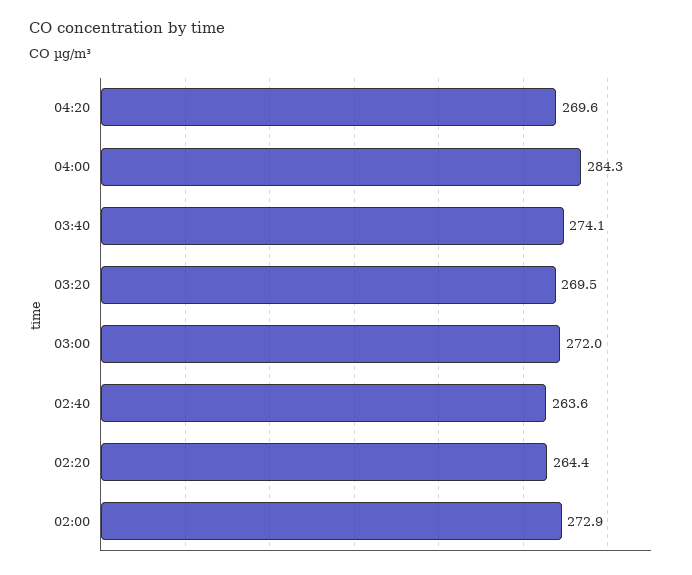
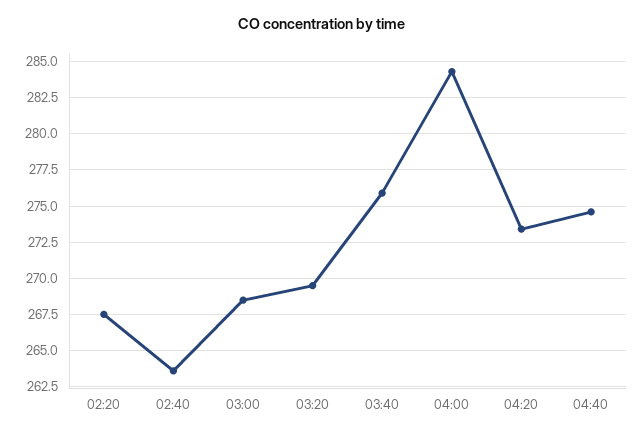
04:20: 269.6 -> 273.5
03:40: 274.1 -> 276
03:00: 272 -> 268.5
02:20: 264.4 -> 267.5
02:00: 272.9 -> none
04:40: none -> 274.5

